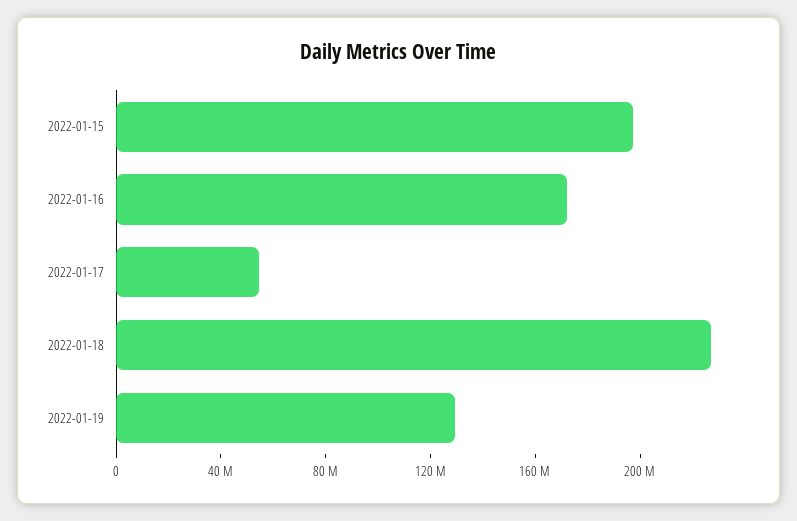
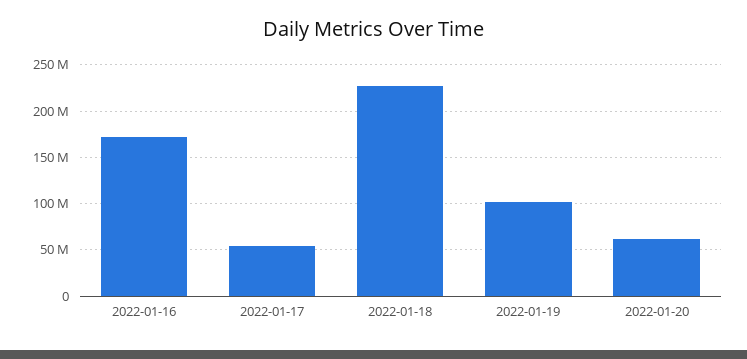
2022-01-15: 200000000 -> none
2022-01-19: 130000000 -> 100000000
2022-01-20: none -> 60000000

